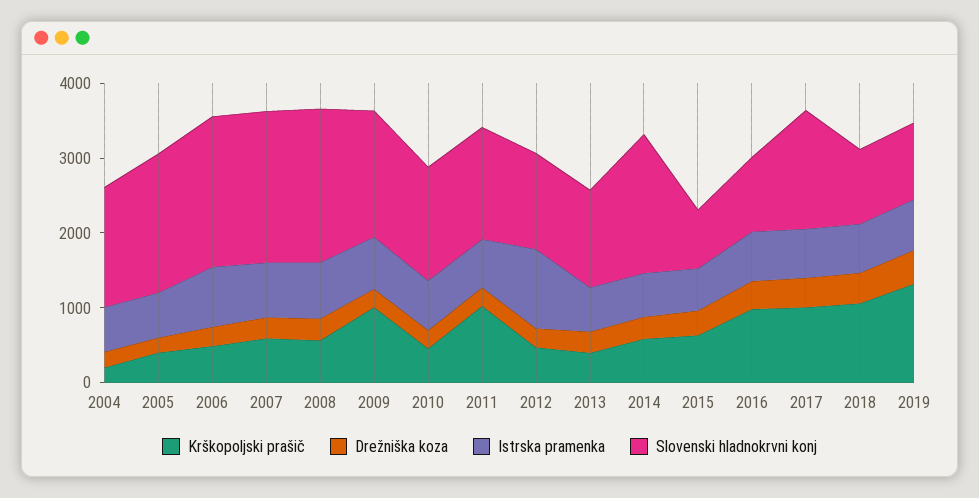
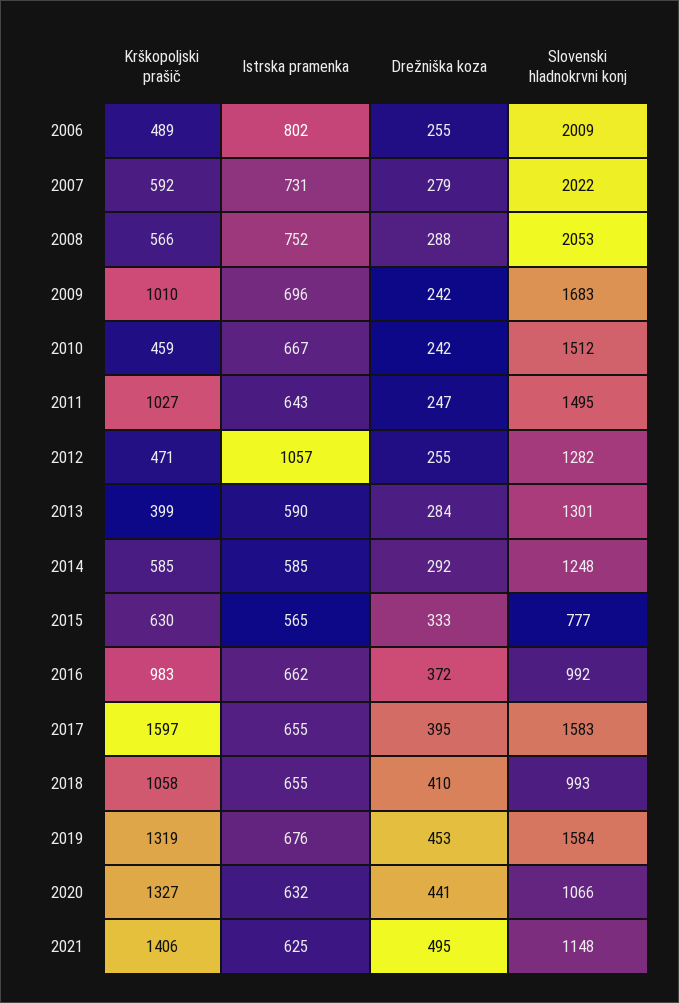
Krškopoljski prašič, 2004: 200 -> none
Drežniška koza, 2004: 200 -> none
Istrska pramenka, 2004: 600 -> none
Slovenski hladnokrvni konj, 2004: 1600 -> none
Krškopoljski prašič, 2005: 400 -> none
Drežniška koza, 2005: 200 -> none
Istrska pramenka, 2005: 600 -> none
Slovenski hladnokrvni konj, 2005: 1800 -> none
Slovenski hladnokrvni konj, 2014: 1800 -> 1248
Krškopoljski prašič, 2017: 1000 -> 1597
Slovenski hladnokrvni konj, 2019: 1000 -> 1584
Krškopoljski prašič, 2020: none -> 1327
Istrska pramenka, 2020: none -> 632
Drežniška koza, 2020: none -> 441
Slovenski hladnokrvni konj, 2020: none -> 1066
Krškopoljski prašič, 2021: none -> 1406
Istrska pramenka, 2021: none -> 625
Drežniška koza, 2021: none -> 495
Slovenski hladnokrvni konj, 2021: none -> 1148

